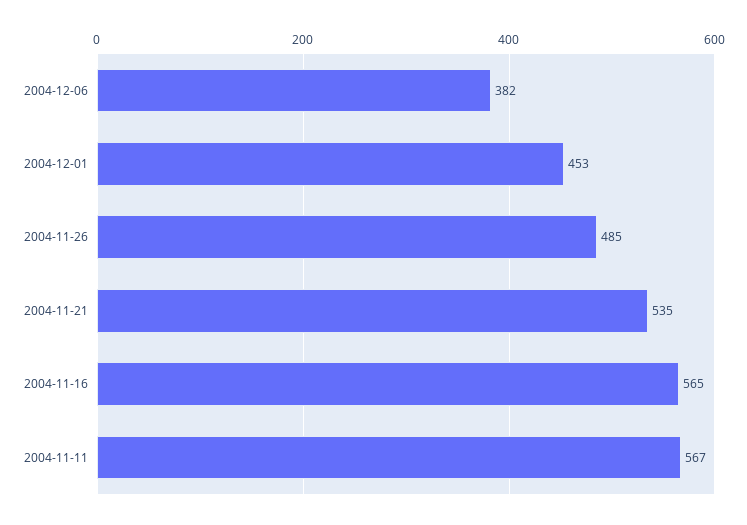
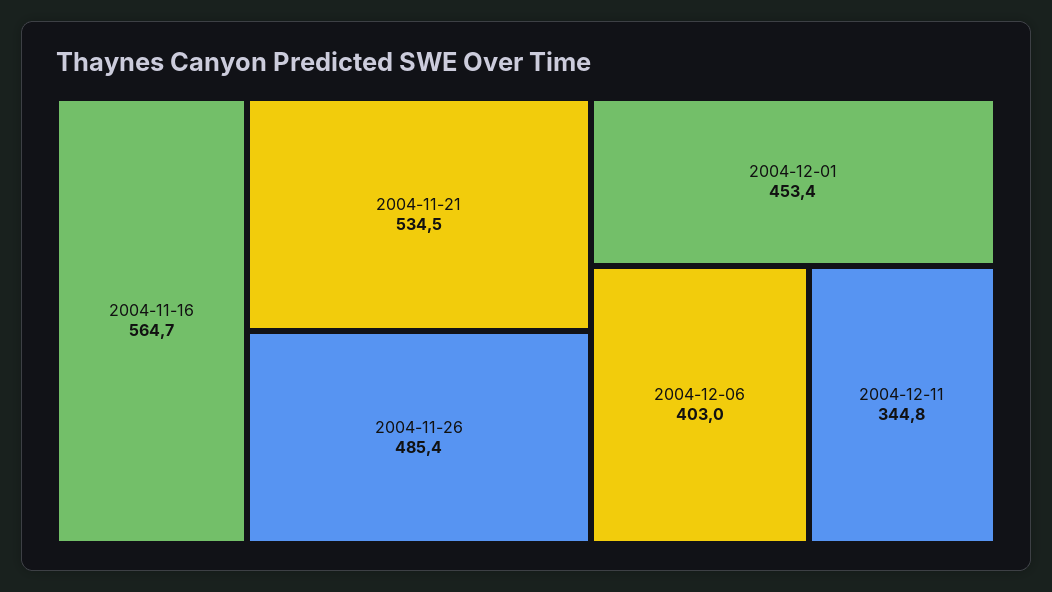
2004-12-06: 382 -> 403
2004-11-11: 567 -> none
2004-12-11: none -> 344.8

